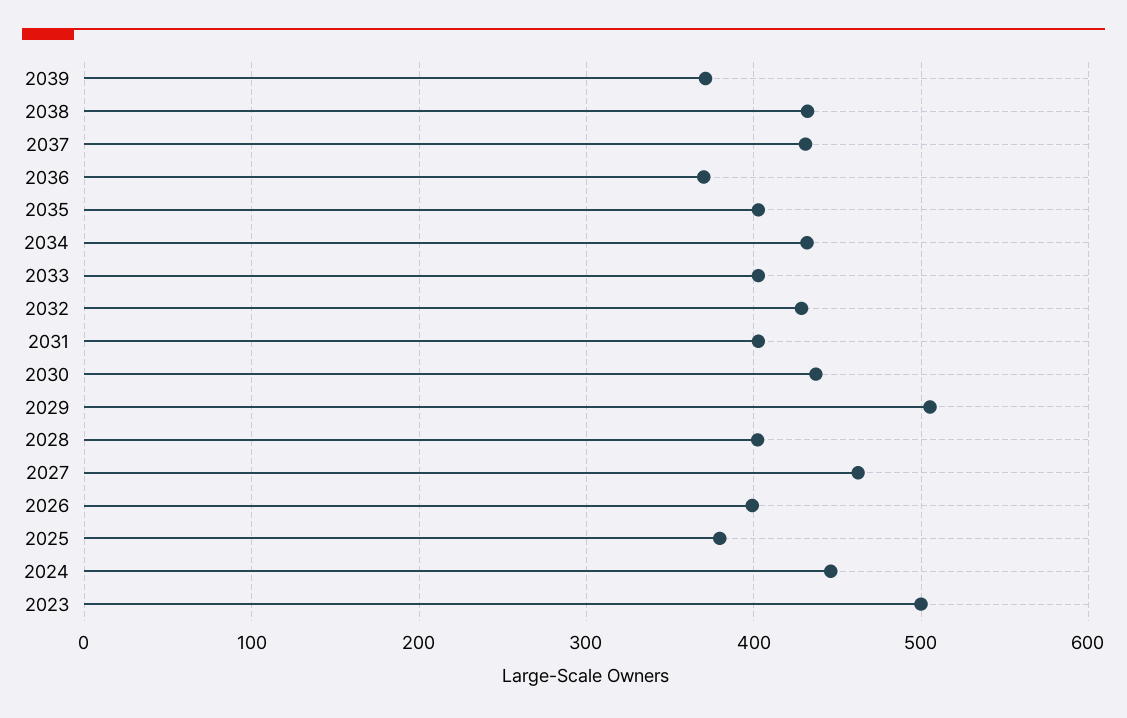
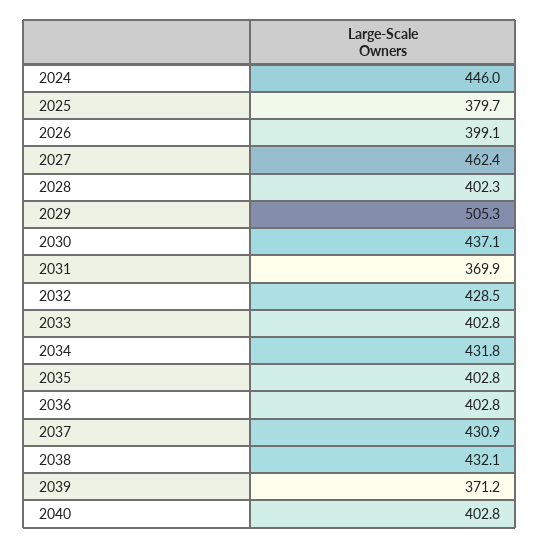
2036: 370 -> 402.8
2031: 400 -> 369.9
2023: 500 -> none
2040: none -> 402.8

